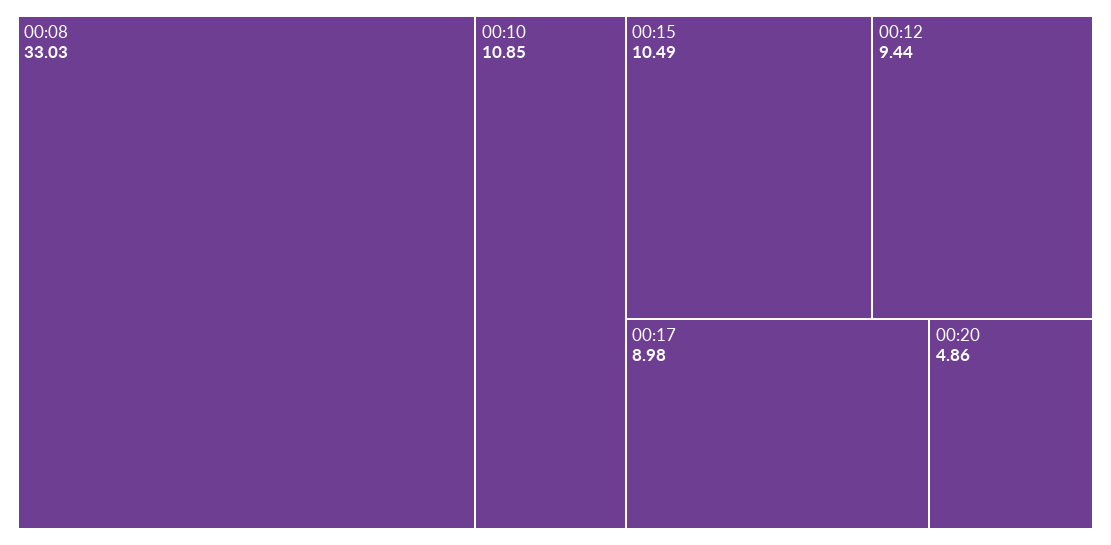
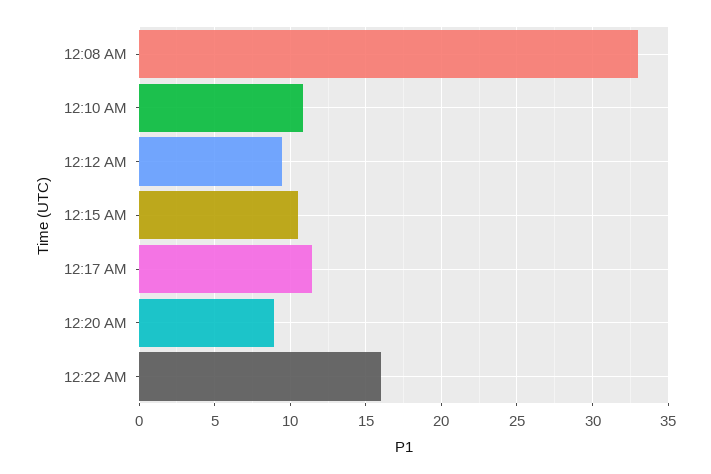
00:17: 8.98 -> 11.5
00:20: 4.86 -> 9
12:22 AM: none -> 16

